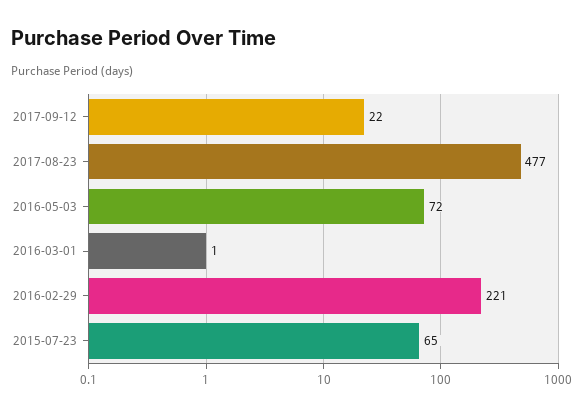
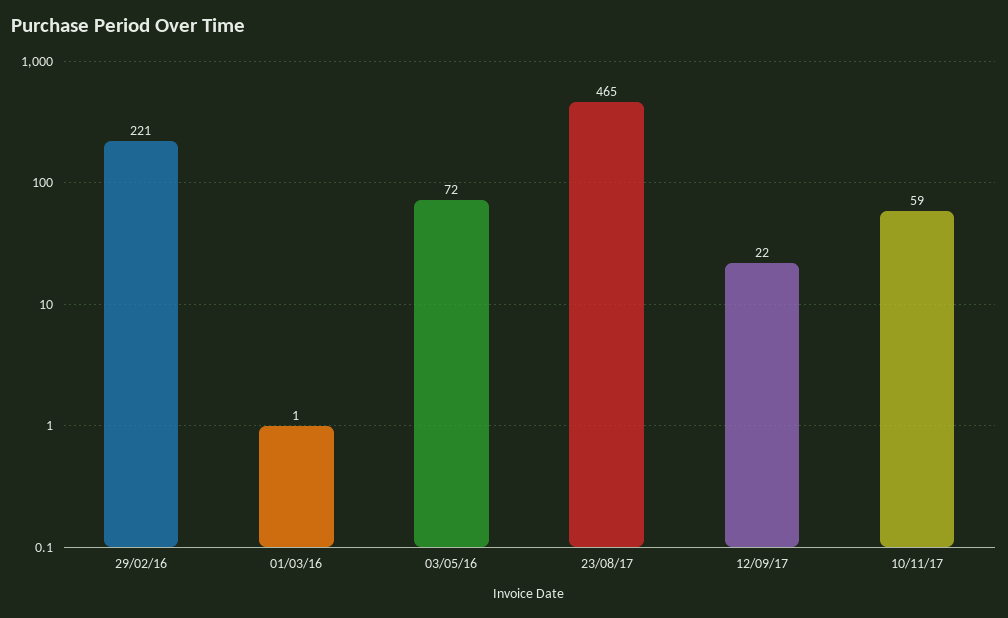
2017-08-23: 477 -> 465
2015-07-23: 65 -> none
10/11/17: none -> 59

